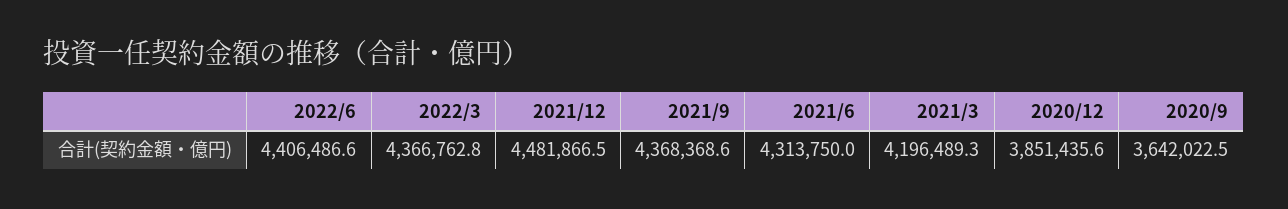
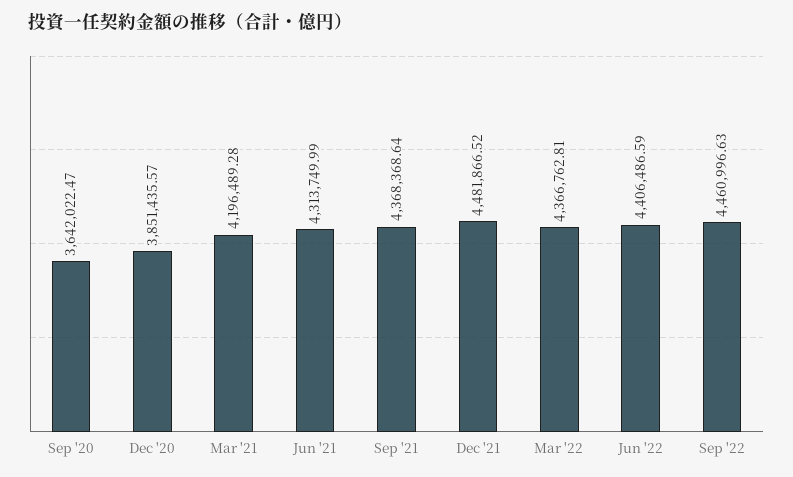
Sep '22: none -> 4460996.63

